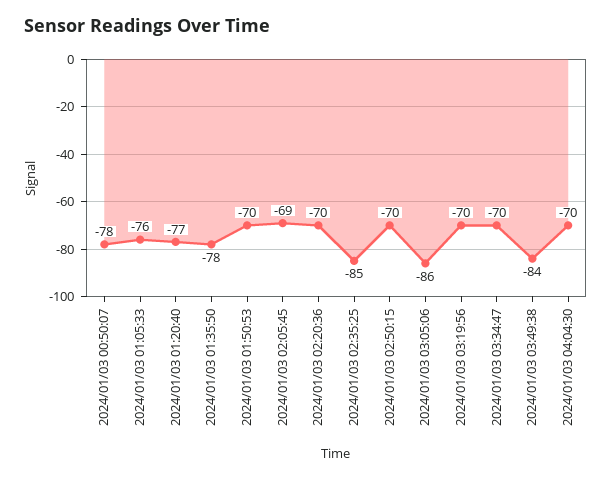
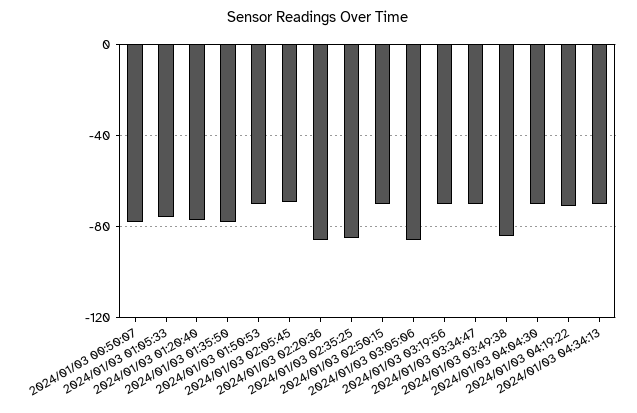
2024/01/03 02:20:36: -70 -> -85
2024/01/03 04:19:22: none -> -70
2024/01/03 04:34:13: none -> -70

